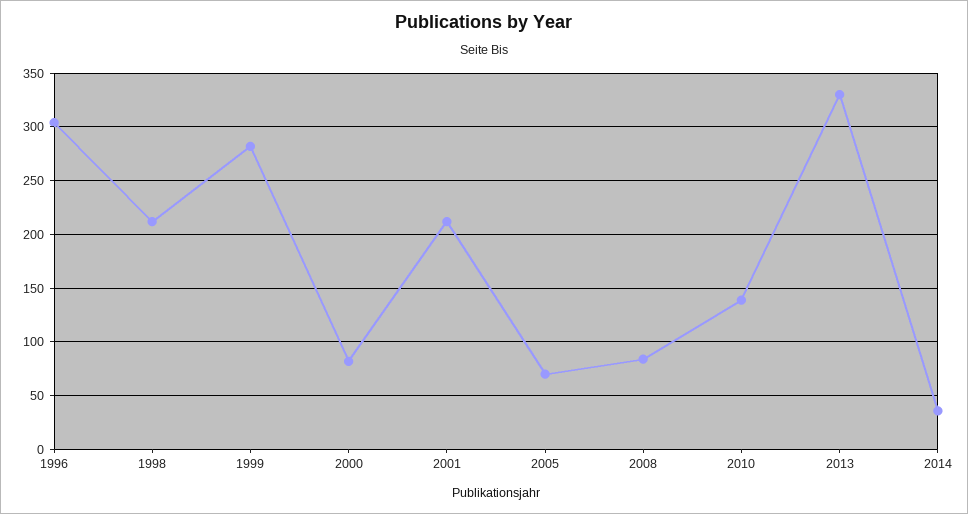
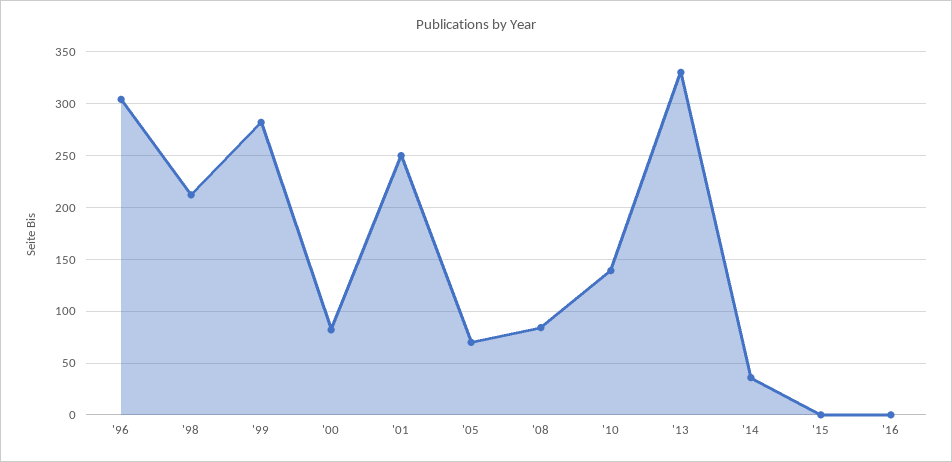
2001: 210 -> 250
'15: none -> 0
'16: none -> 0

